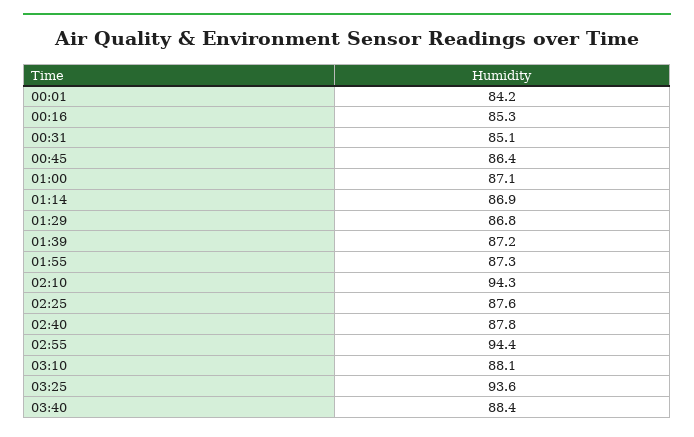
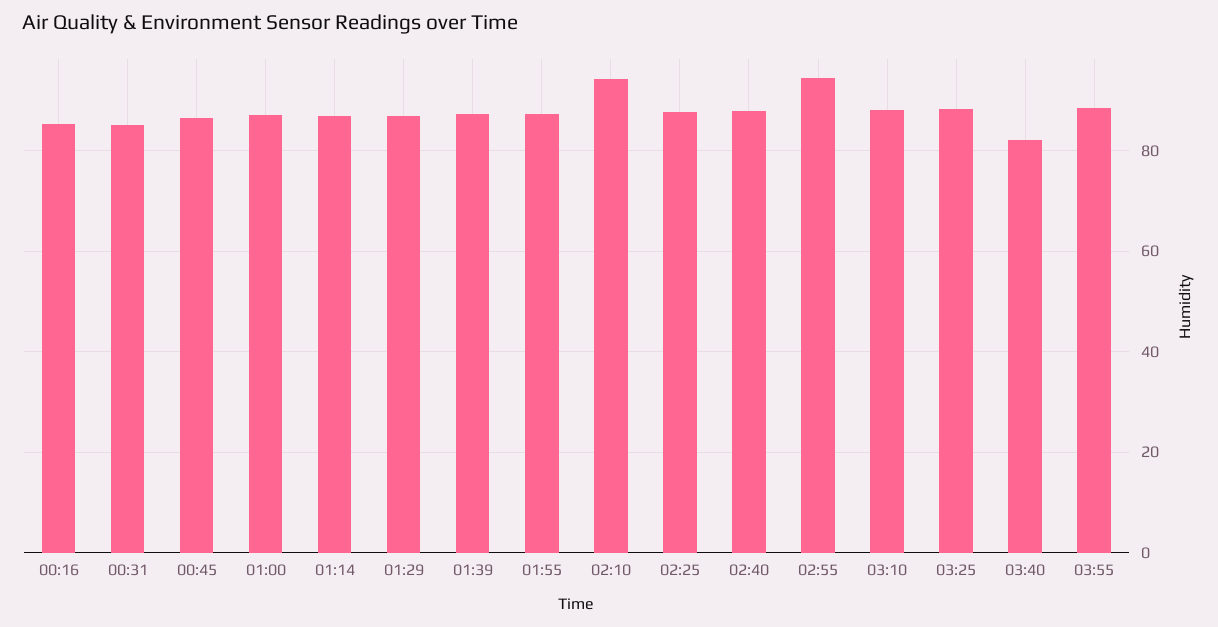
00:01: 84.2 -> none
03:25: 93.6 -> 88
03:40: 88.4 -> 82
03:55: none -> 88

